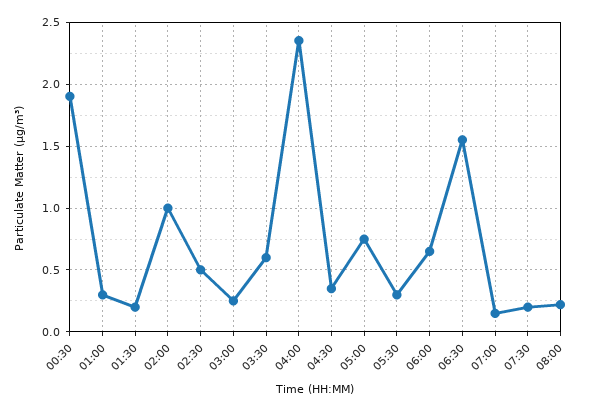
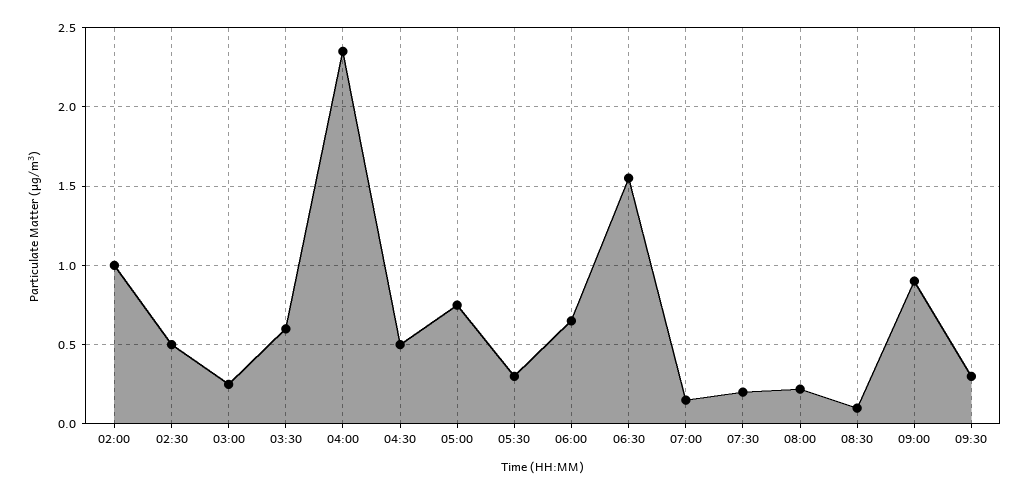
00:30: 1.9 -> none
01:00: 0.3 -> none
01:30: 0.2 -> none
04:30: 0.35 -> 0.5
08:30: none -> 0.1
09:00: none -> 0.9
09:30: none -> 0.3

